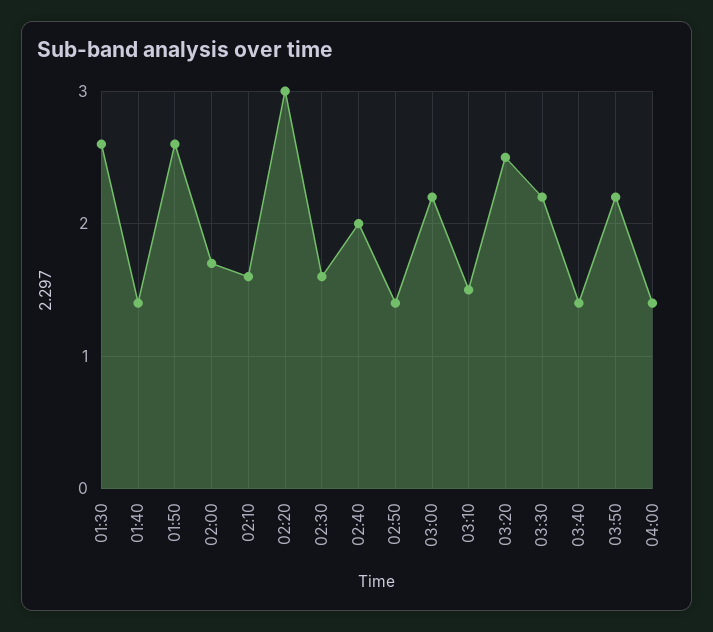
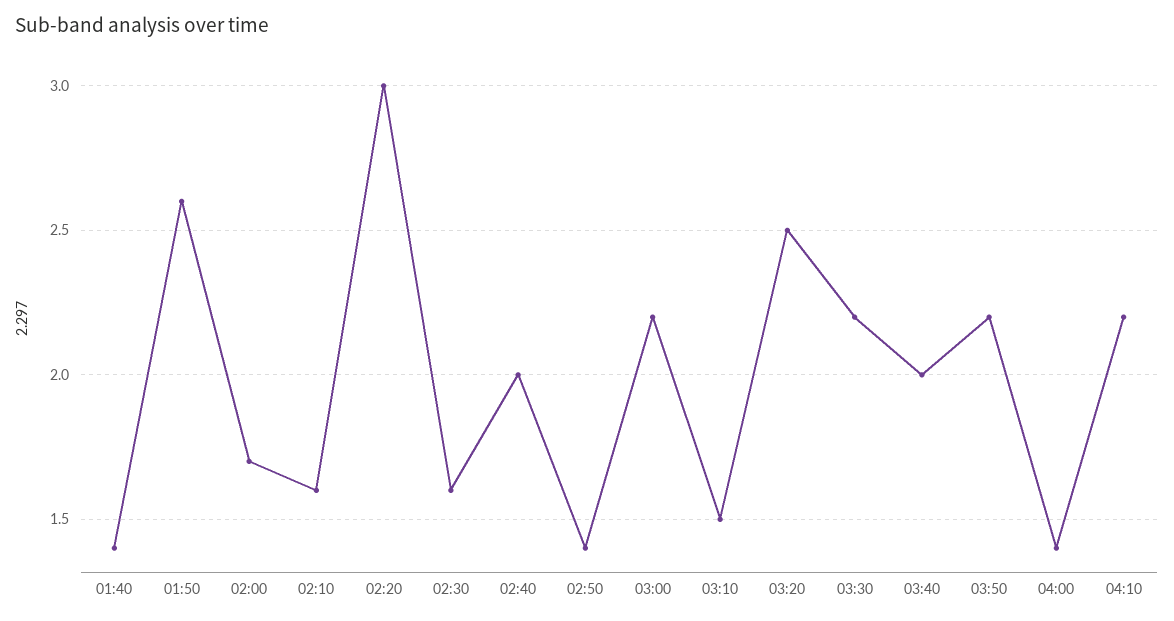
01:30: 2.6 -> none
03:40: 1.4 -> 2
04:10: none -> 2.2

